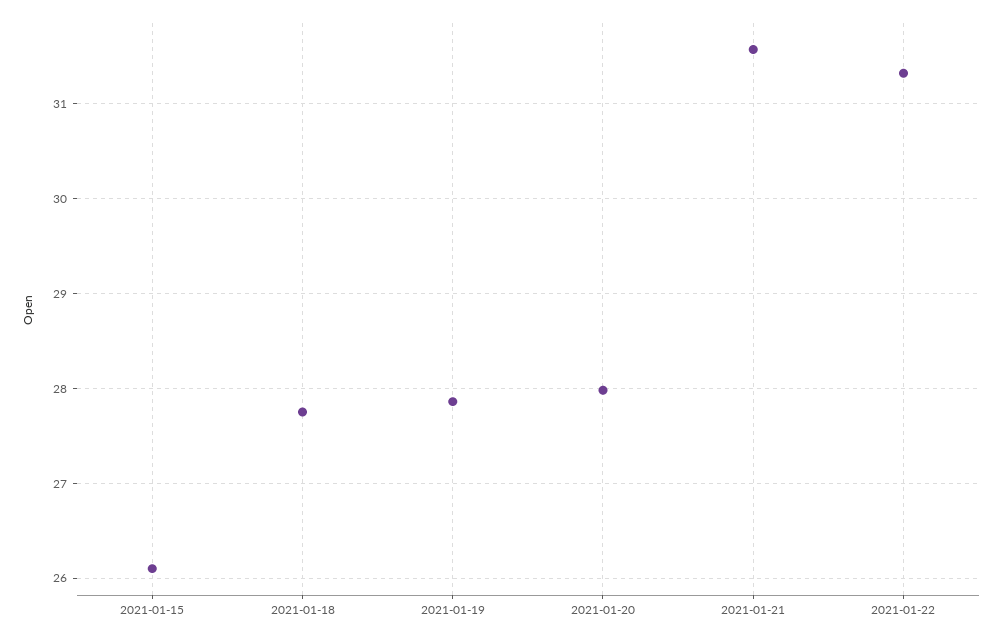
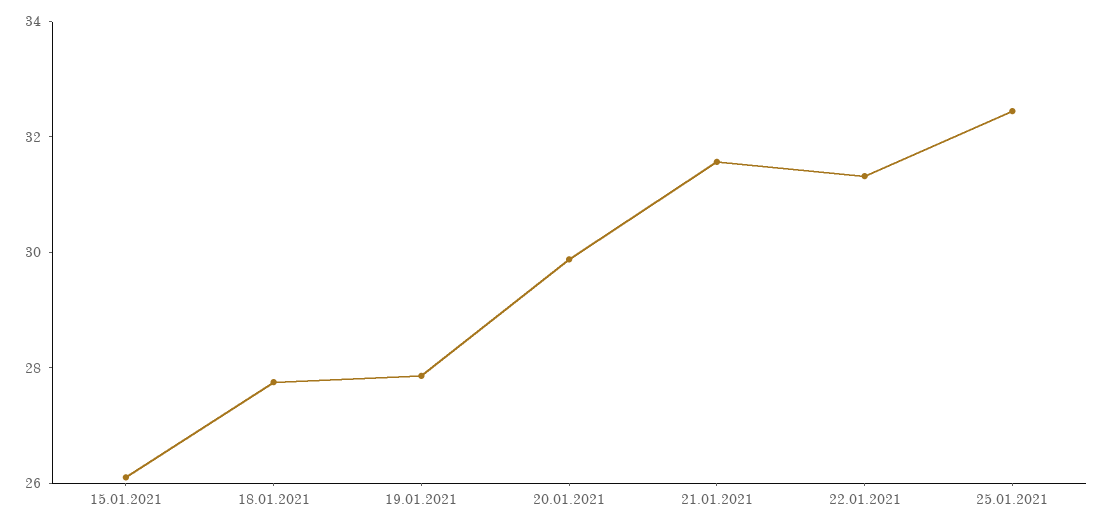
2021-01-20: 28 -> 30
25.01.2021: none -> 32.5

